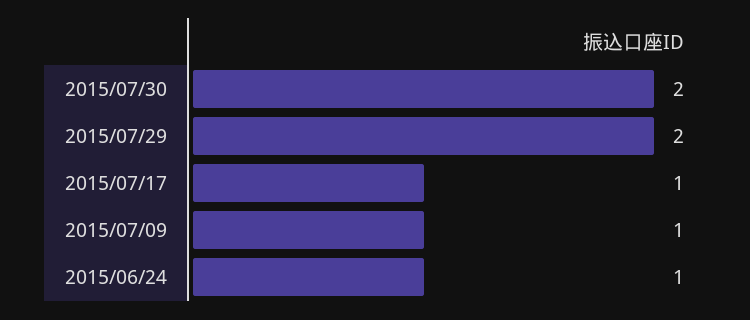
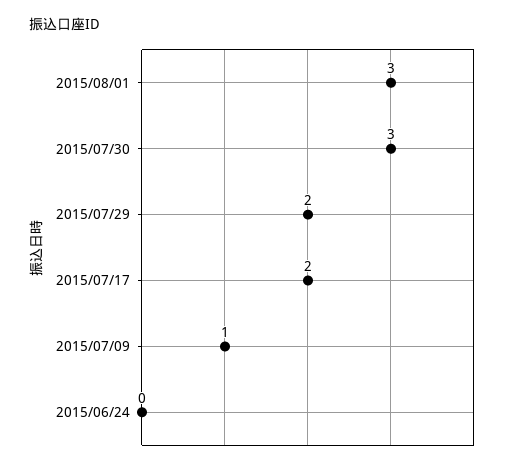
2015/07/30: 2 -> 3
2015/07/17: 1 -> 2
2015/06/24: 1 -> 0
2015/08/01: none -> 3

